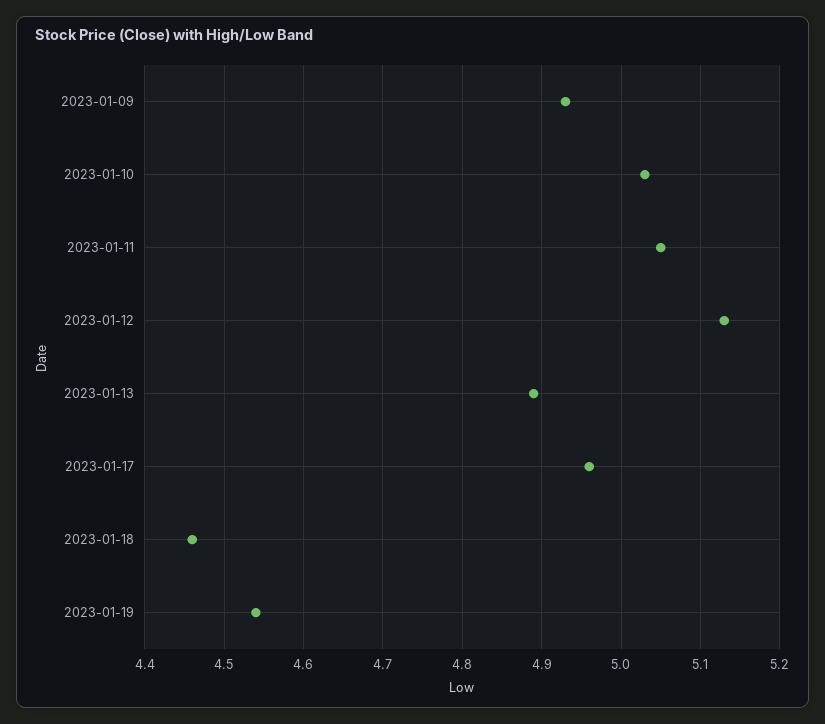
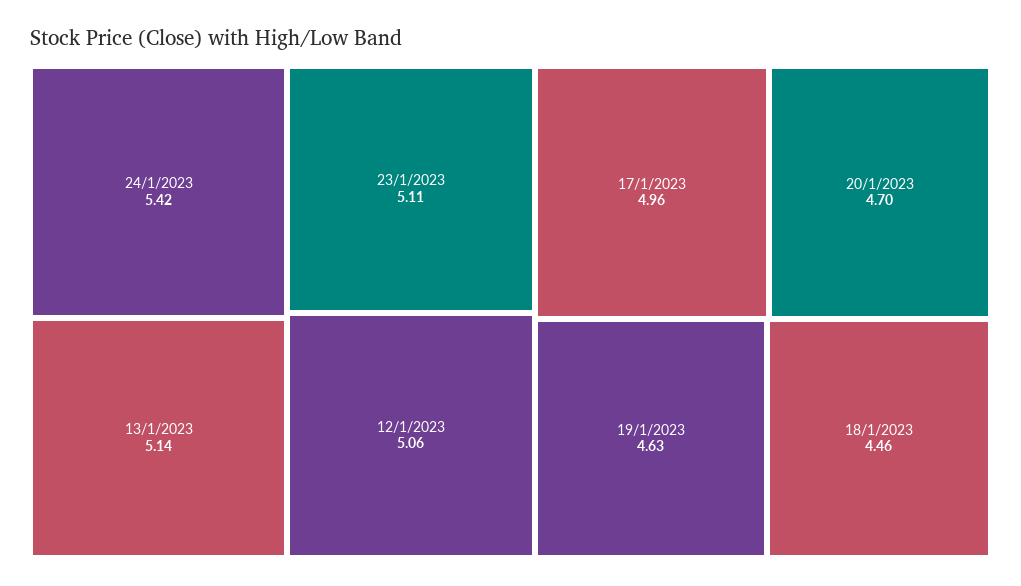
2023-01-09: 4.93 -> none
2023-01-10: 5.03 -> none
2023-01-11: 5.05 -> none
2023-01-12: 5.13 -> 5.06
2023-01-13: 4.89 -> 5.14
2023-01-19: 4.54 -> 4.63
24/1/2023: none -> 5.42
23/1/2023: none -> 5.11
20/1/2023: none -> 4.7

